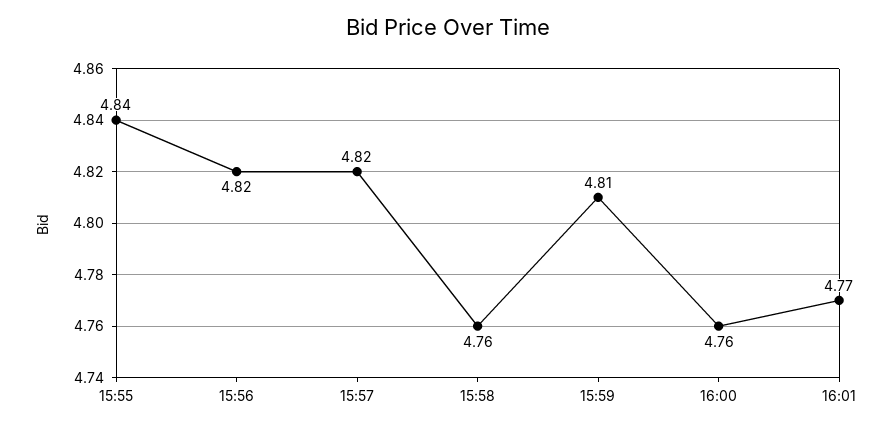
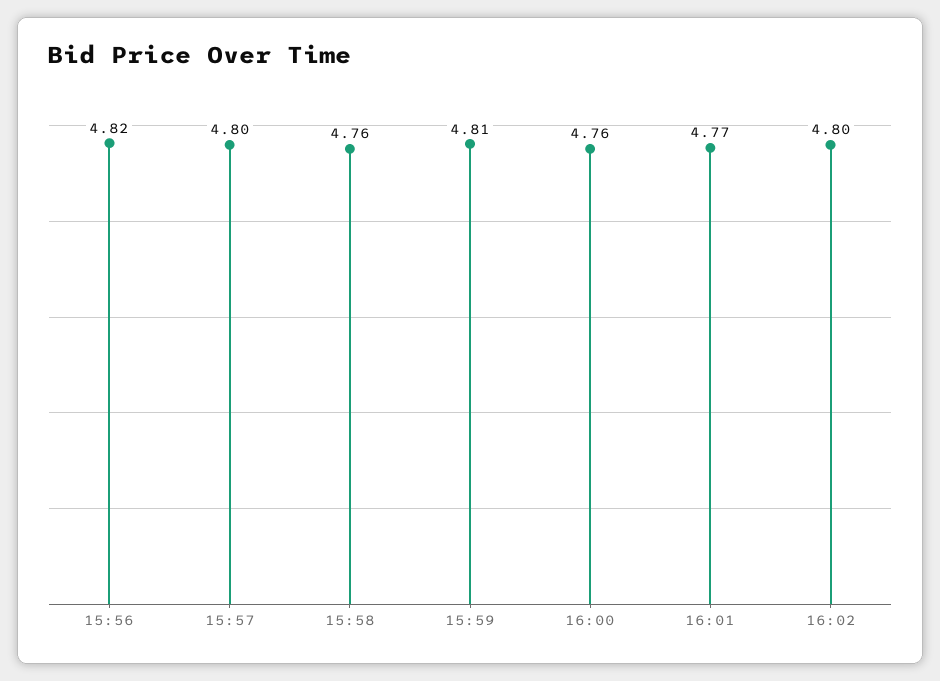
15:55: 4.84 -> none
15:57: 4.82 -> 4.8
16:02: none -> 4.8

